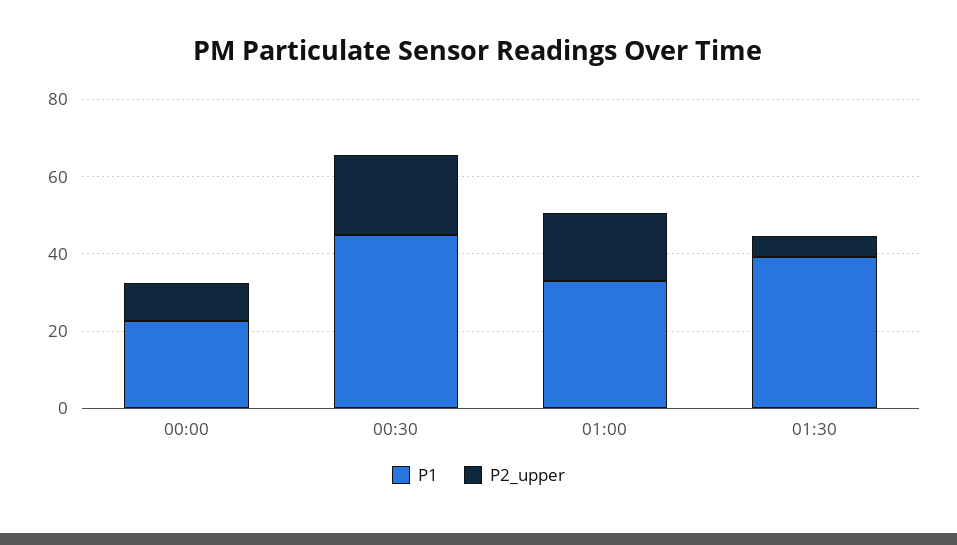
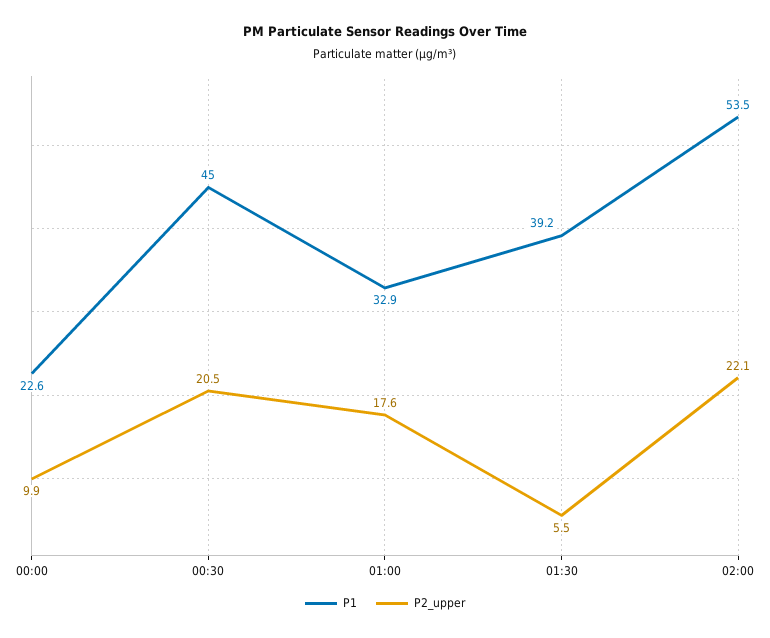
P1, 02:00: none -> 53.5
P2_upper, 02:00: none -> 22.1

